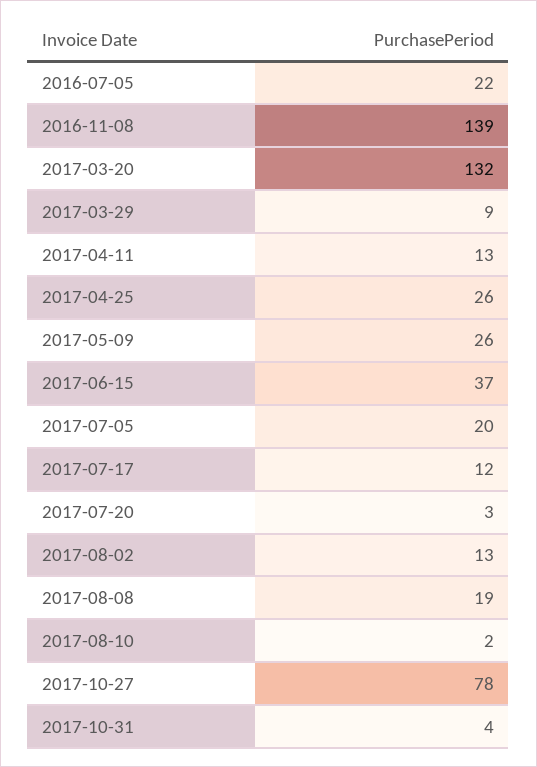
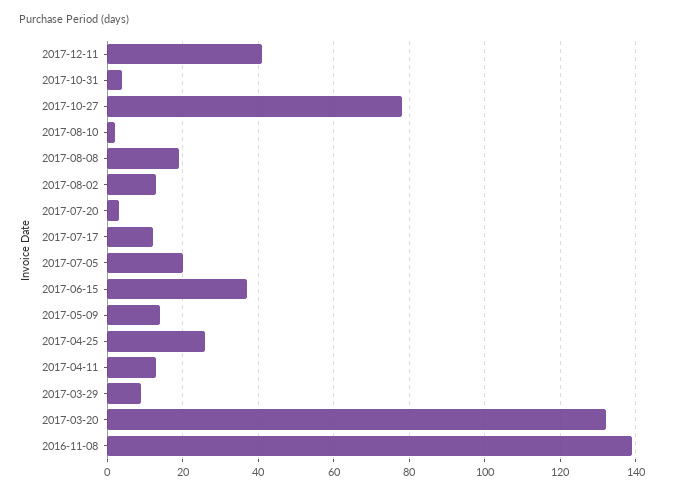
2016-07-05: 22 -> none
2017-05-09: 26 -> 15
2017-12-11: none -> 40

